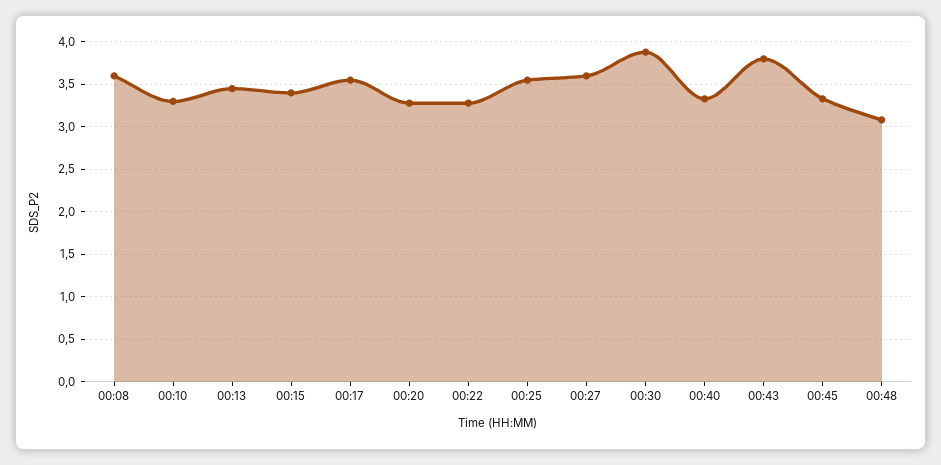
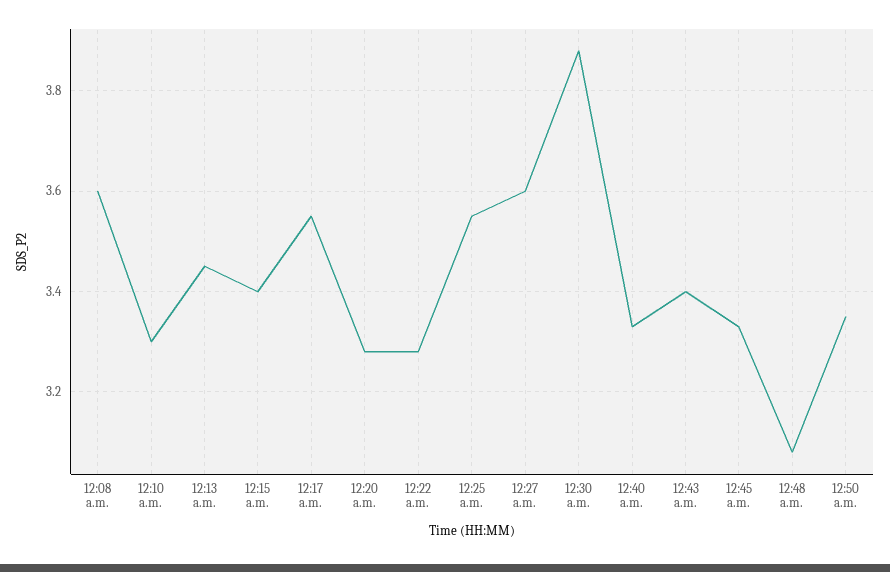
00:43: 3.8 -> 3.4
12:50 a.m.: none -> 3.35

